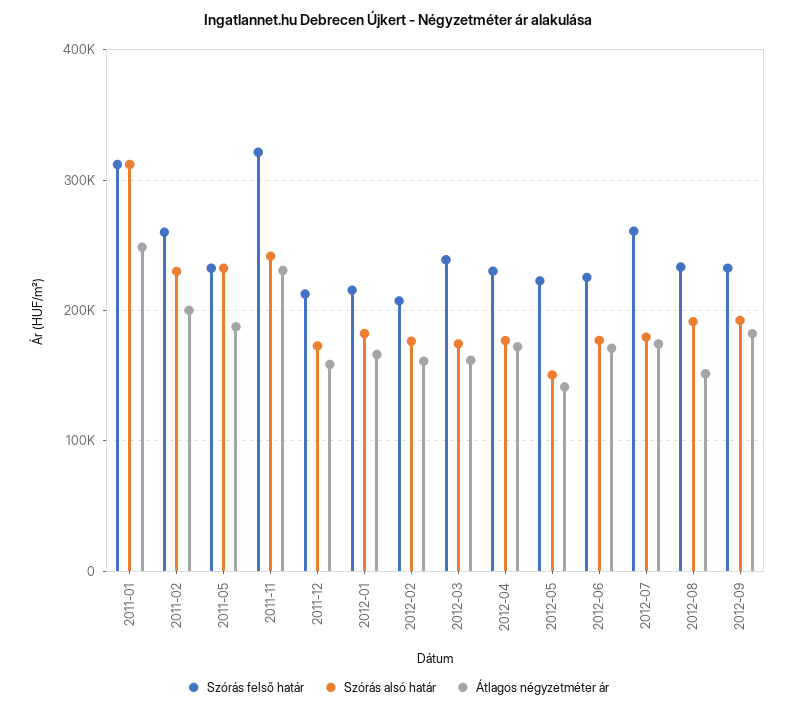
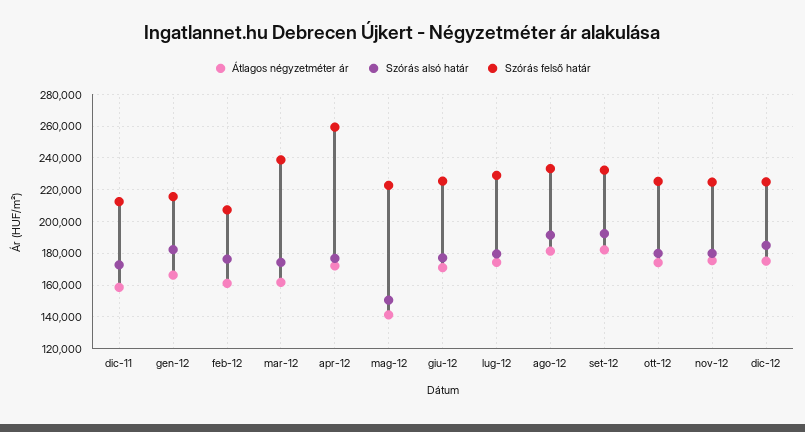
Szórás felső határ, 2011-01: 310000 -> none
Szórás alsó határ, 2011-01: 310000 -> none
Átlagos négyzetméter ár, 2011-01: 250000 -> none
Szórás felső határ, 2011-02: 260000 -> none
Szórás alsó határ, 2011-02: 230000 -> none
Átlagos négyzetméter ár, 2011-02: 200000 -> none
Szórás felső határ, 2011-05: 230000 -> none
Szórás alsó határ, 2011-05: 230000 -> none
Átlagos négyzetméter ár, 2011-05: 190000 -> none
Szórás felső határ, 2011-11: 320000 -> none
Szórás alsó határ, 2011-11: 240000 -> none
Átlagos négyzetméter ár, 2011-11: 230000 -> none
Szórás felső határ, 2012-04: 230000 -> 260000
Szórás felső határ, 2012-07: 260000 -> 230000
Átlagos négyzetméter ár, 2012-08: 150000 -> 180000
Átlagos négyzetméter ár, ott-12: none -> 175000
Szórás alsó határ, ott-12: none -> 180000
Szórás felső határ, ott-12: none -> 225000
Átlagos négyzetméter ár, nov-12: none -> 175000
Szórás alsó határ, nov-12: none -> 180000
Szórás felső határ, nov-12: none -> 225000
Átlagos négyzetméter ár, dic-12: none -> 175000
Szórás alsó határ, dic-12: none -> 185000
Szórás felső határ, dic-12: none -> 225000

